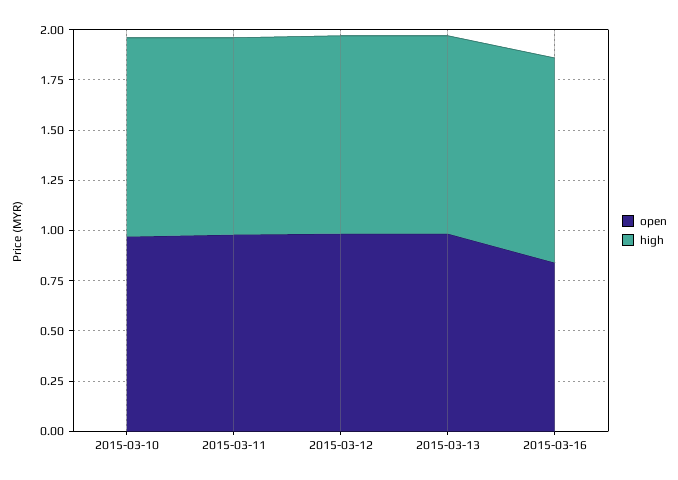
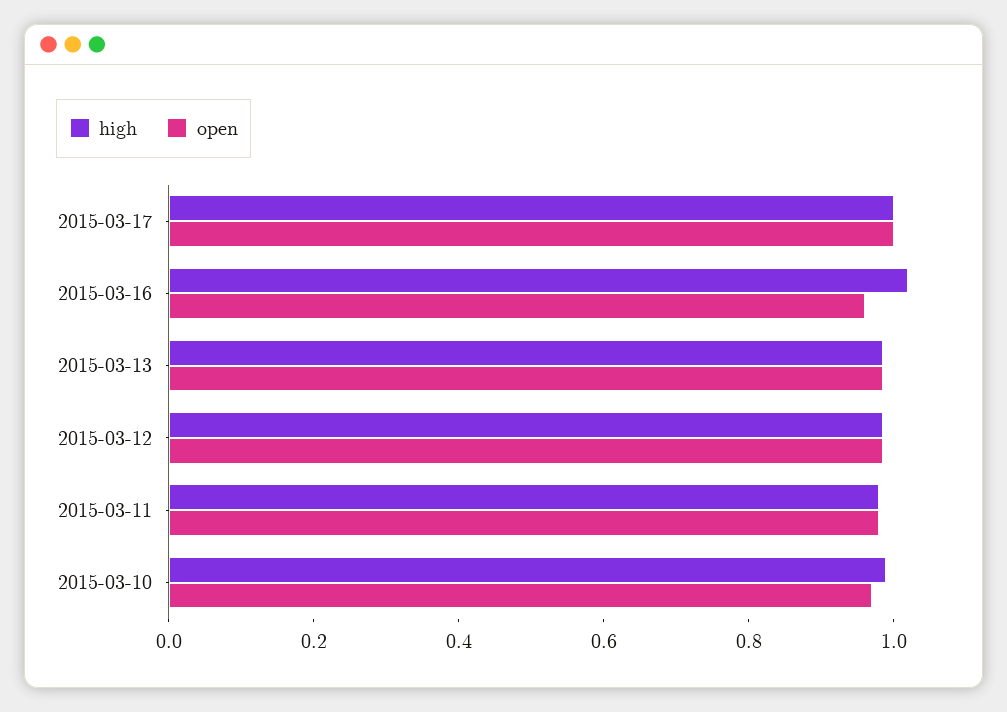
open, 2015-03-16: 0.85 -> 0.95
high, 2015-03-17: none -> 1
open, 2015-03-17: none -> 1

